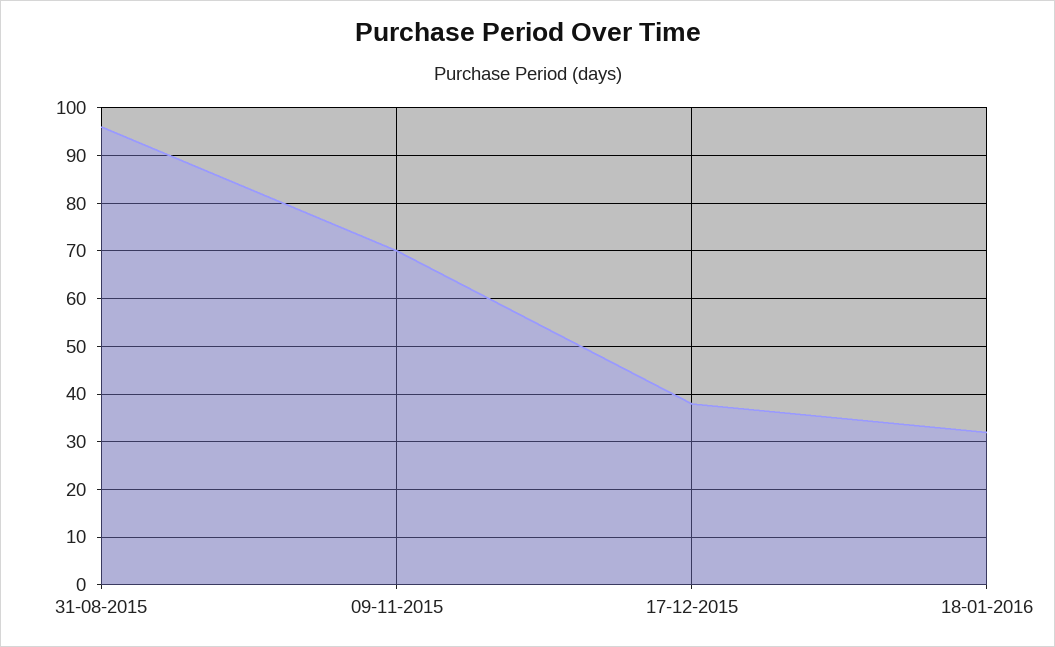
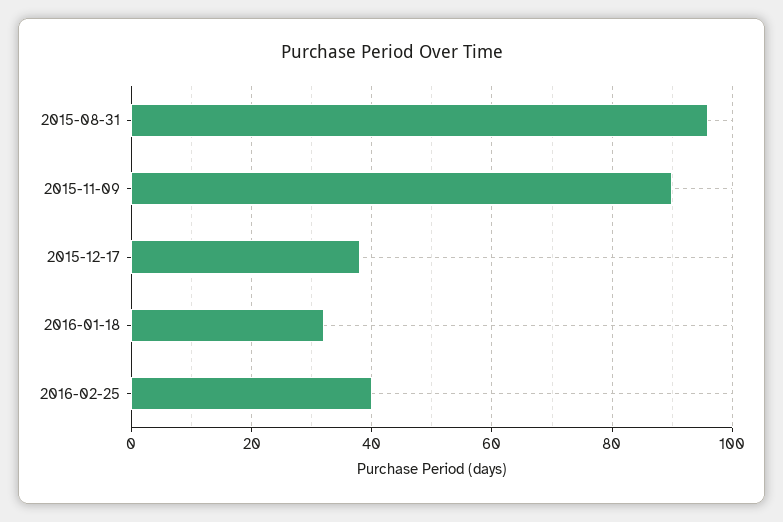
09-11-2015: 70 -> 90
2016-02-25: none -> 40

